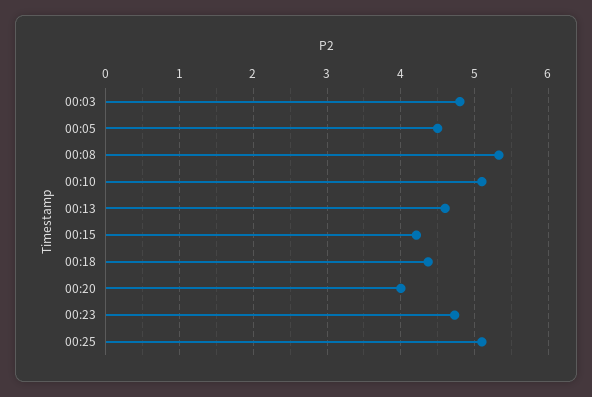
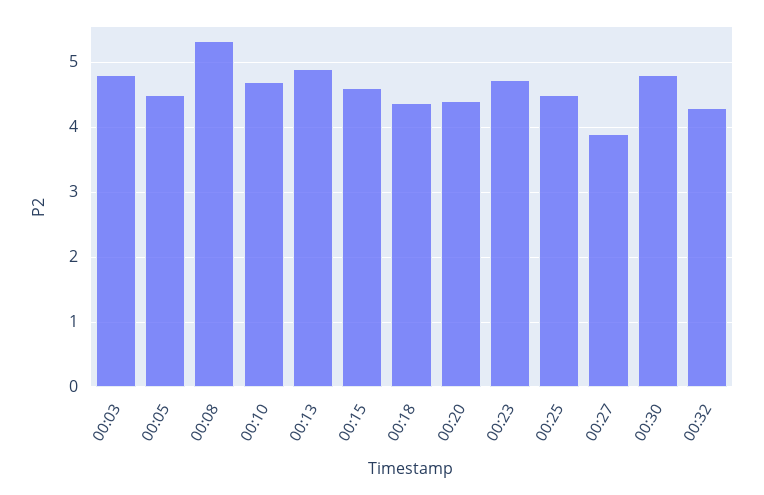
00:10: 5.1 -> 4.7
00:13: 4.6 -> 4.9
00:15: 4.2 -> 4.6
00:20: 4 -> 4.4
00:25: 5.1 -> 4.5
00:27: none -> 3.9
00:30: none -> 4.8
00:32: none -> 4.3

